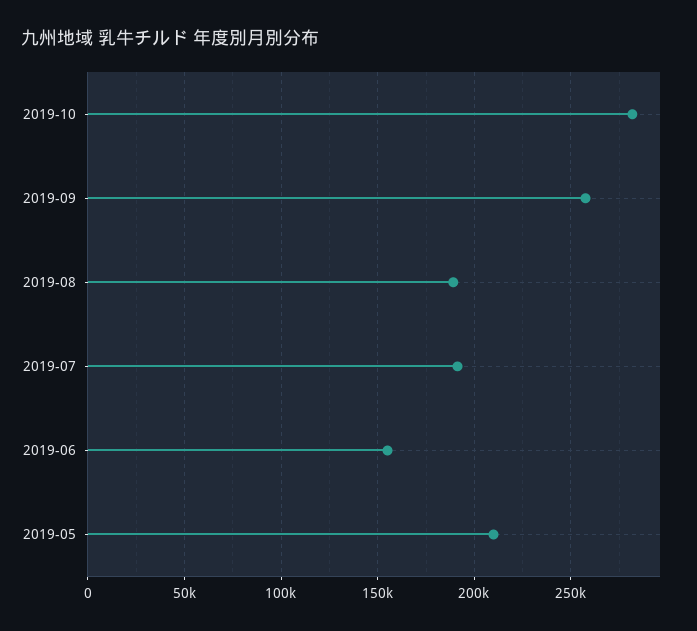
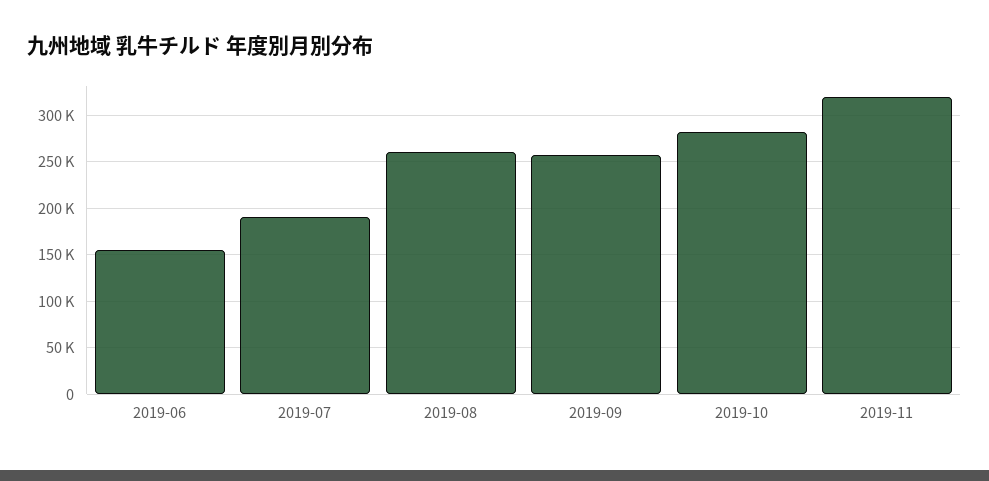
2019-08: 190000 -> 260000
2019-05: 210000 -> none
2019-11: none -> 320000

